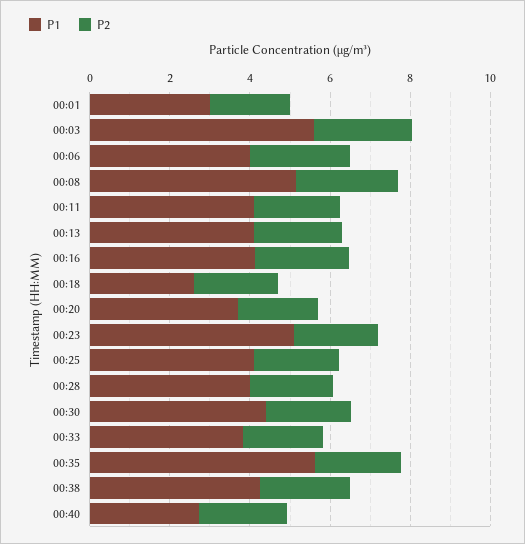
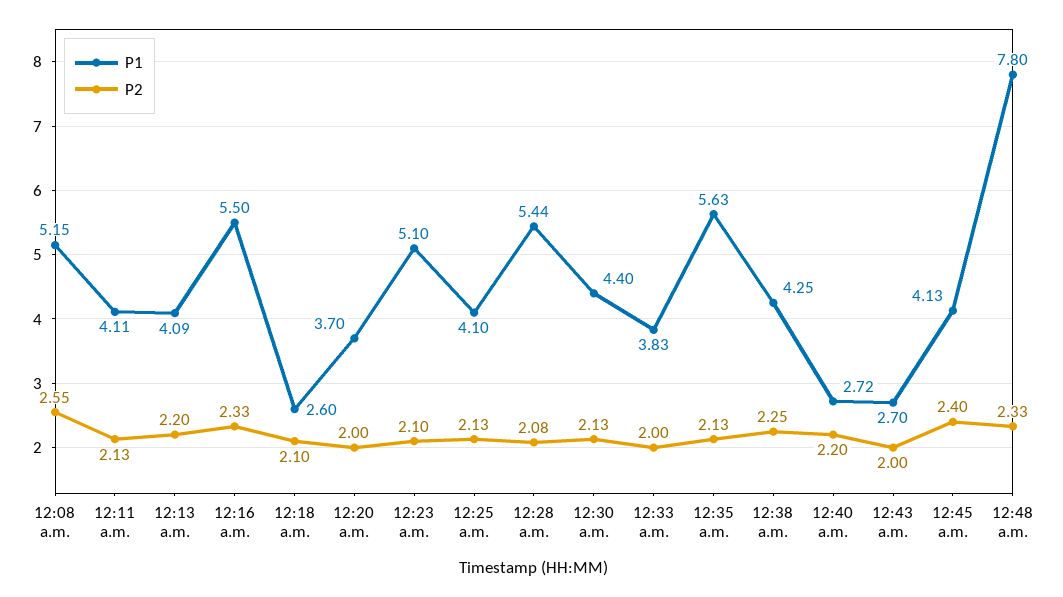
P1, 00:01: 3 -> none
P2, 00:01: 2 -> none
P1, 00:03: 5.5 -> none
P2, 00:03: 2.5 -> none
P1, 00:06: 4 -> none
P2, 00:06: 2.5 -> none
P1, 00:16: 4 -> 5.5
P1, 00:28: 4 -> 5.44
P1, 12:43 a.m.: none -> 2.7
P2, 12:43 a.m.: none -> 2
P1, 12:45 a.m.: none -> 4.13
P2, 12:45 a.m.: none -> 2.4
P1, 12:48 a.m.: none -> 7.8
P2, 12:48 a.m.: none -> 2.33

